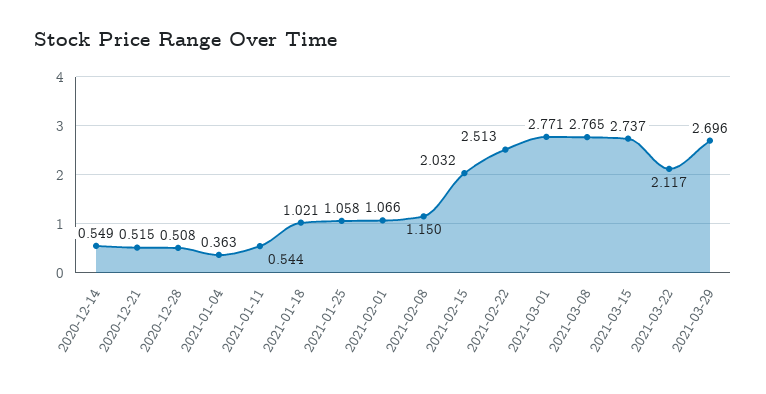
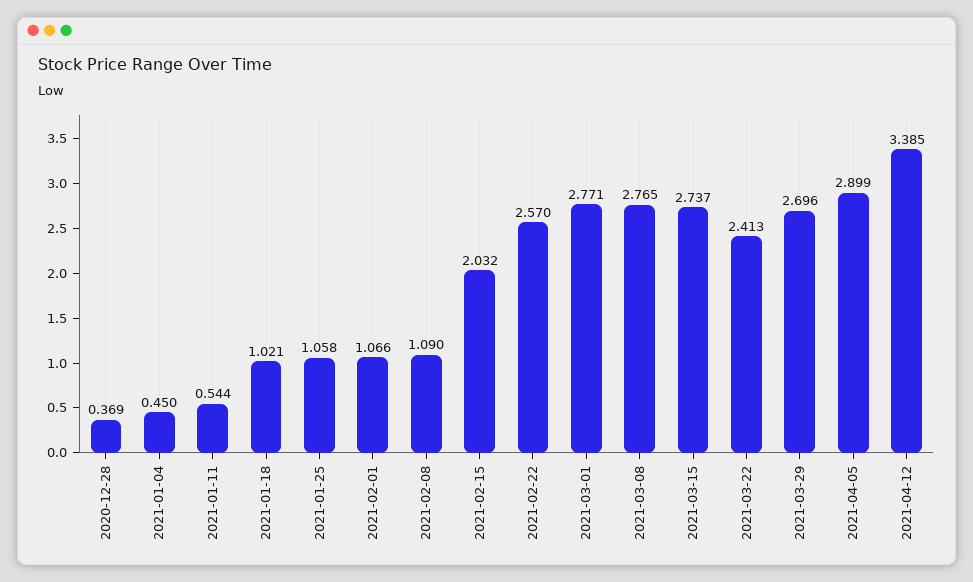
2020-12-14: 0.549 -> none
2020-12-21: 0.515 -> none
2020-12-28: 0.508 -> 0.369
2021-01-04: 0.363 -> 0.45
2021-02-08: 1.15 -> 1.09
2021-02-22: 2.513 -> 2.57
2021-03-22: 2.117 -> 2.413
2021-04-05: none -> 2.899
2021-04-12: none -> 3.385

